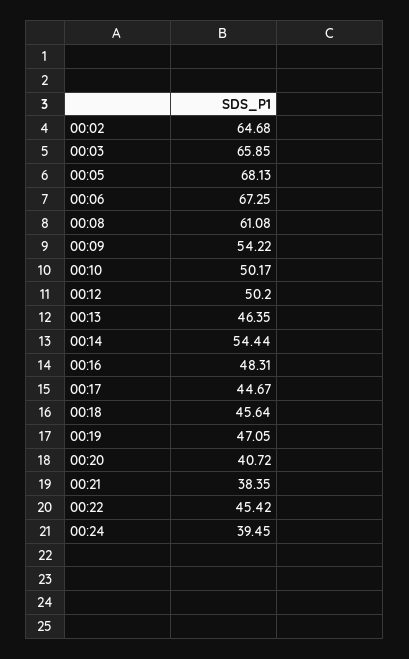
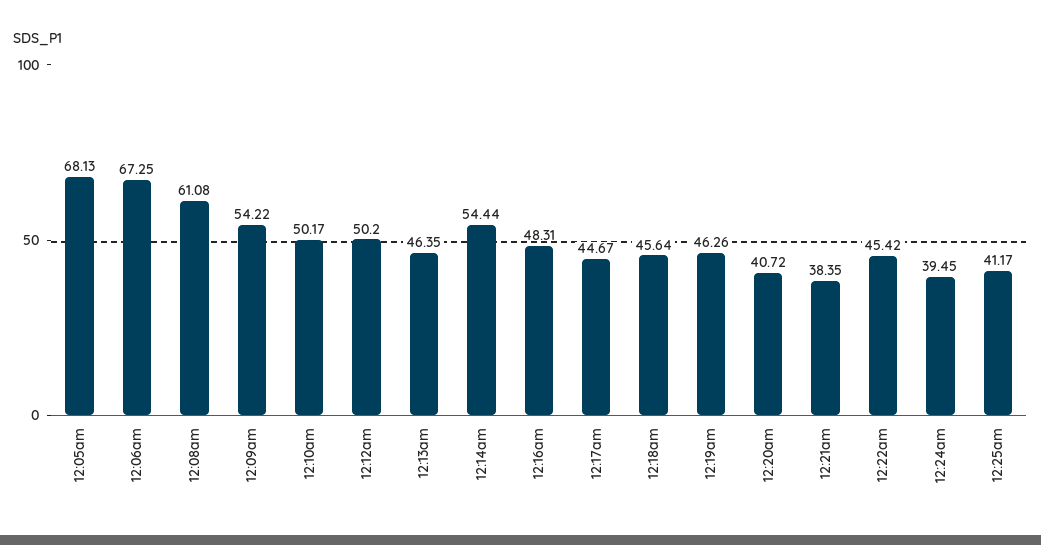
00:02: 64.68 -> none
00:03: 65.85 -> none
00:19: 47.05 -> 46.26
12:25am: none -> 41.17

